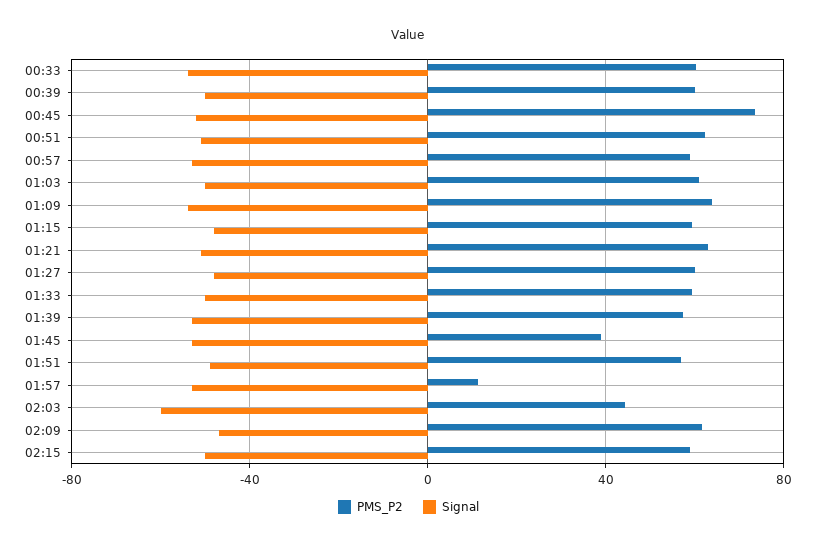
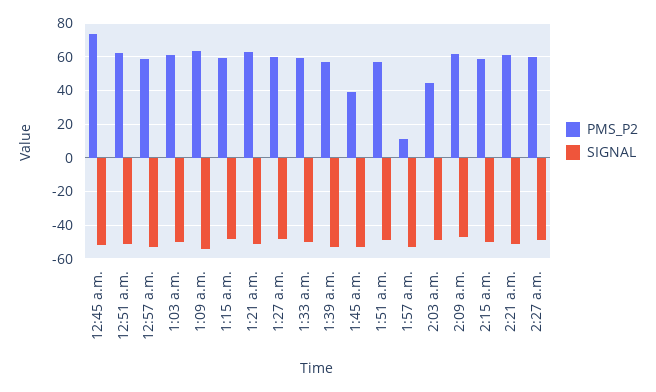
PMS_P2, 00:33: 60 -> none
Signal, 00:33: -55 -> none
PMS_P2, 00:39: 60 -> none
Signal, 00:39: -50 -> none
Signal, 02:03: -60 -> -50
PMS_P2, 2:21 a.m.: none -> 60
Signal, 2:21 a.m.: none -> -50
PMS_P2, 2:27 a.m.: none -> 60
Signal, 2:27 a.m.: none -> -50

